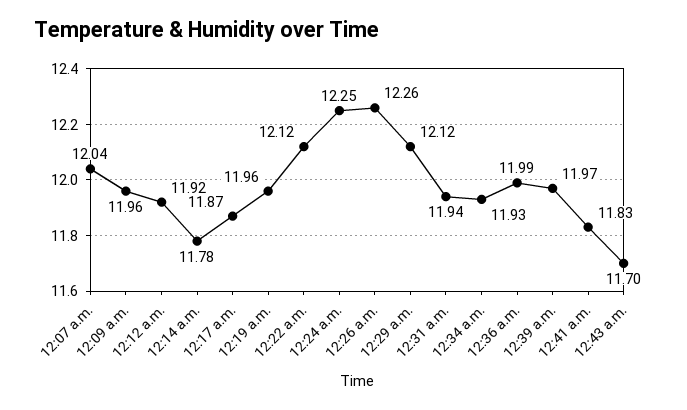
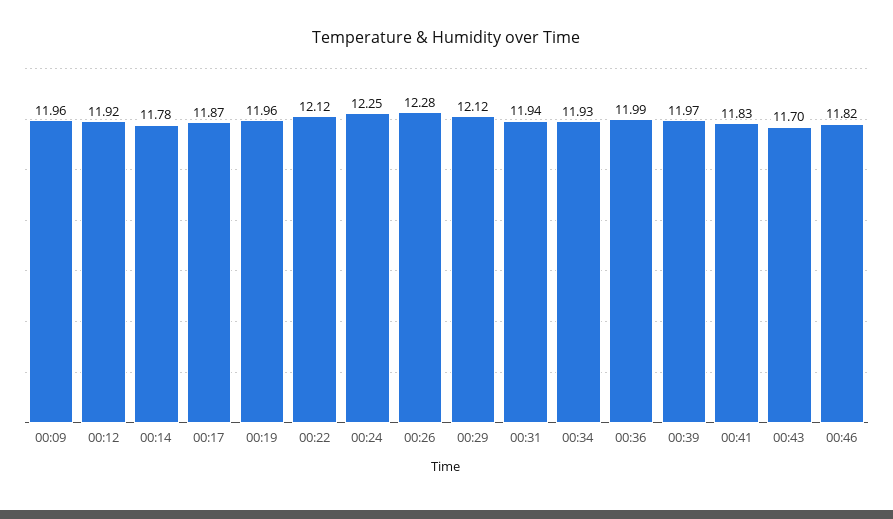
12:07 a.m.: 12.04 -> none
12:26 a.m.: 12.26 -> 12.28
00:46: none -> 11.82

